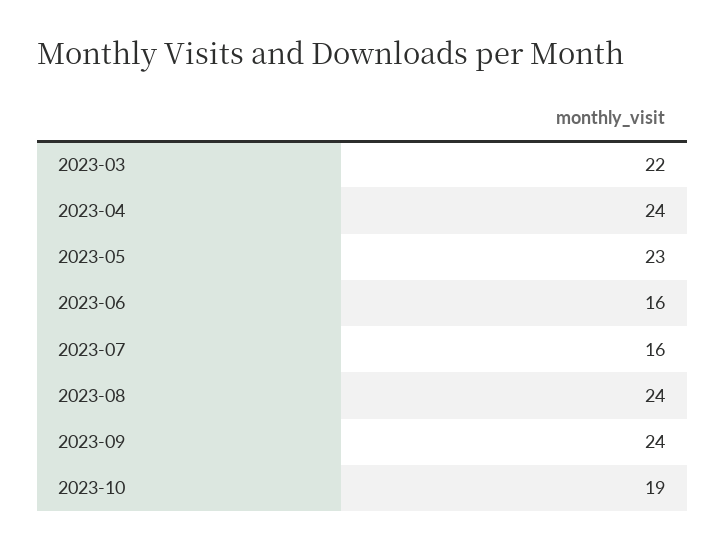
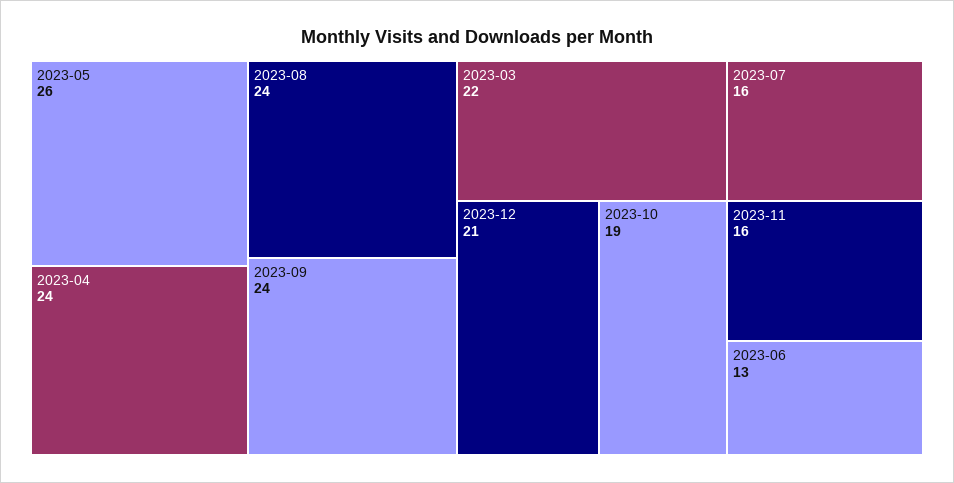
2023-05: 23 -> 26
2023-06: 16 -> 13
2023-12: none -> 21
2023-11: none -> 16

